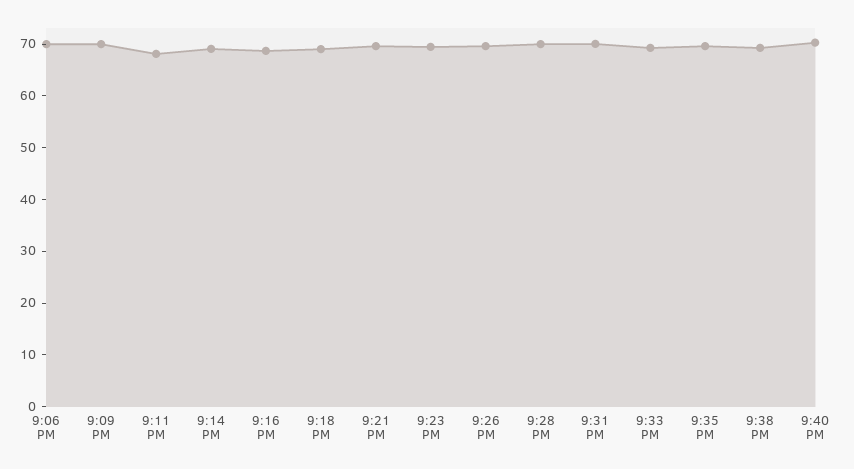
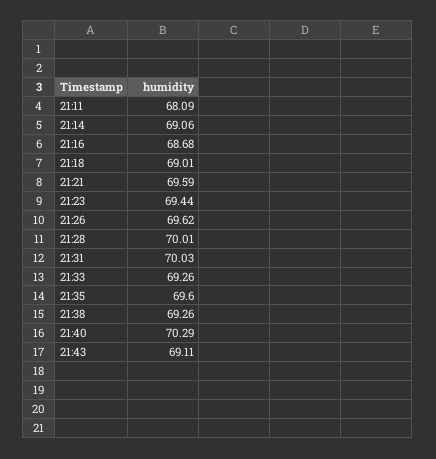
9:06 PM: 70 -> none
9:09 PM: 70 -> none
21:43: none -> 69.11

